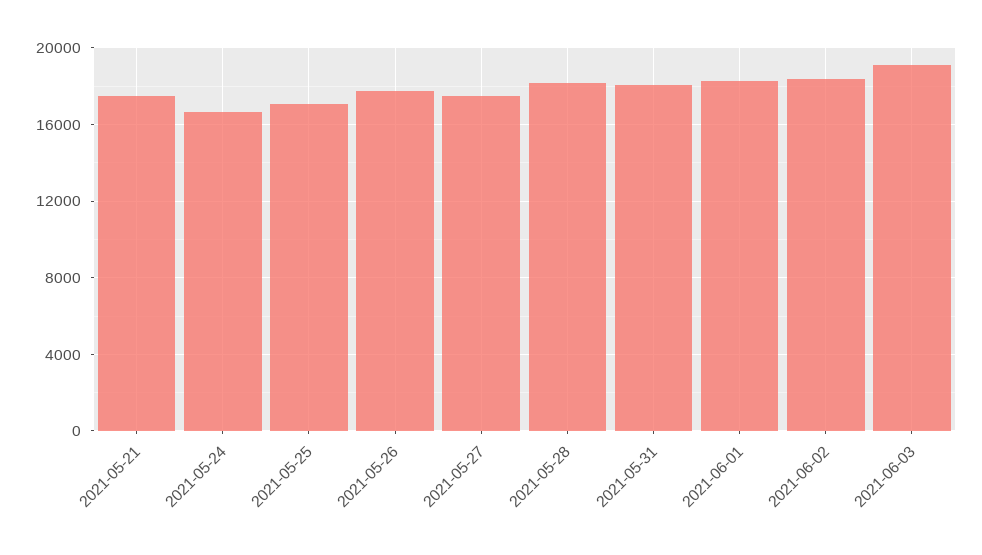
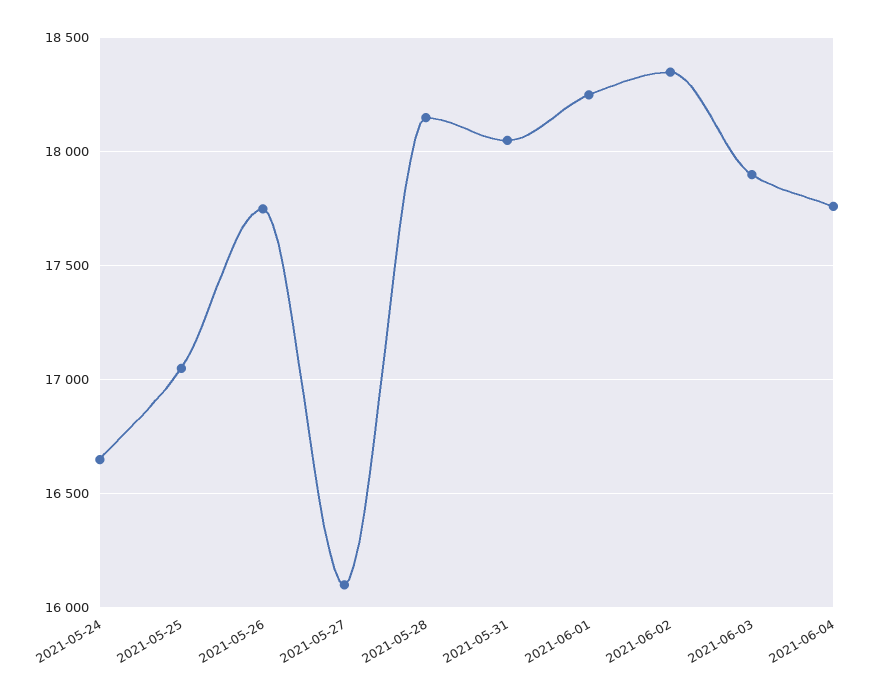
2021-05-21: 17500 -> none
2021-05-27: 17500 -> 16100
2021-06-03: 19000 -> 17900
2021-06-04: none -> 17750

